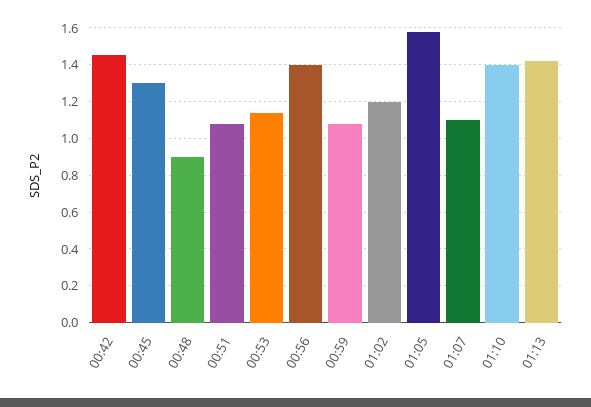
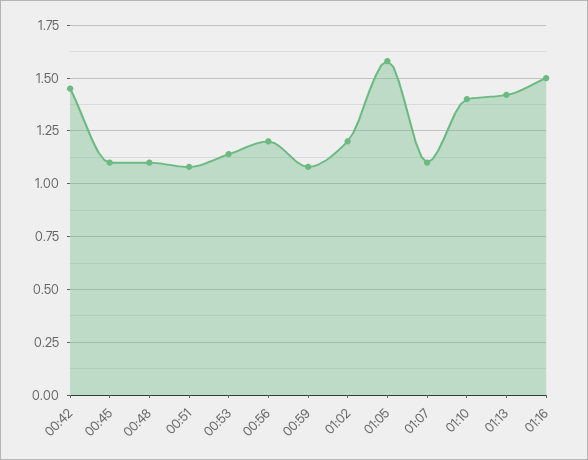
00:45: 1.3 -> 1.1
00:48: 0.9 -> 1.1
00:56: 1.4 -> 1.2
01:16: none -> 1.5

